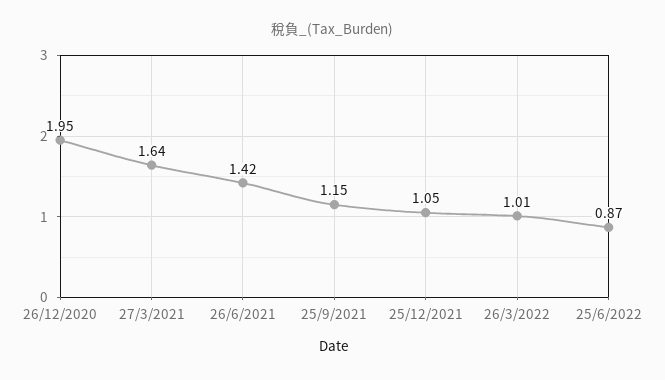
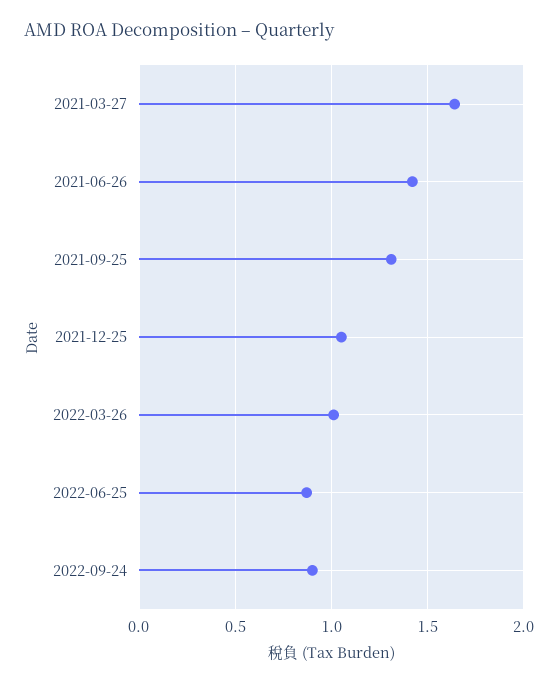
26/12/2020: 1.95 -> none
25/9/2021: 1.15 -> 1.3
2022-09-24: none -> 0.9

